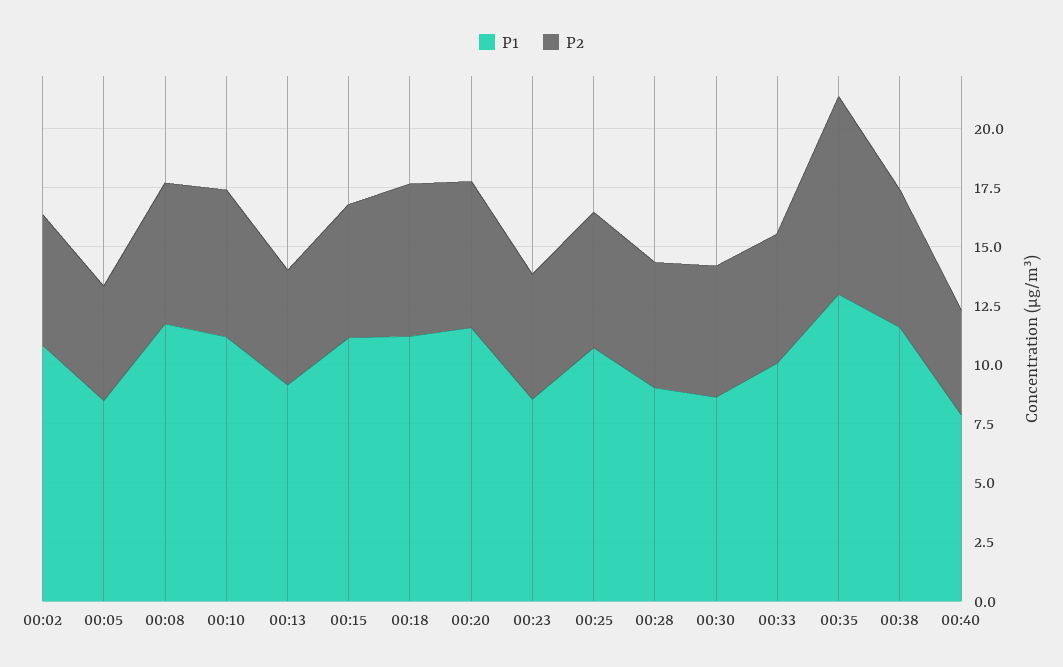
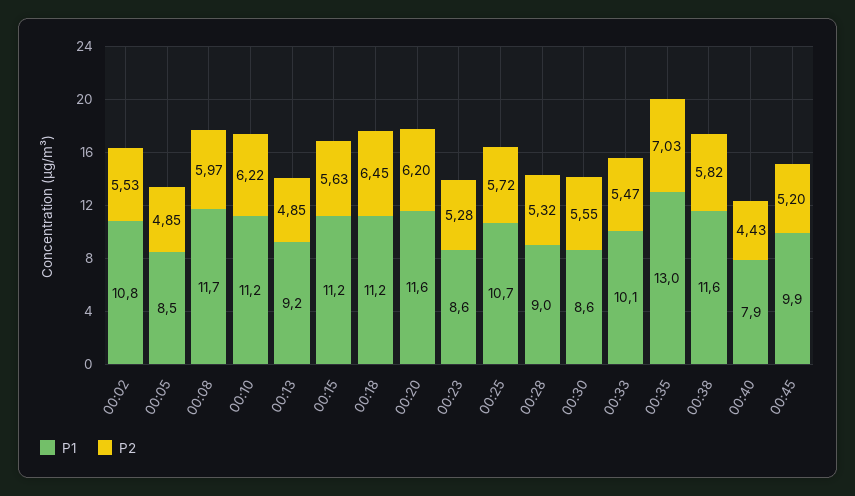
P2, 00:35: 8.5 -> 7.03
P1, 00:45: none -> 9.9
P2, 00:45: none -> 5.2

